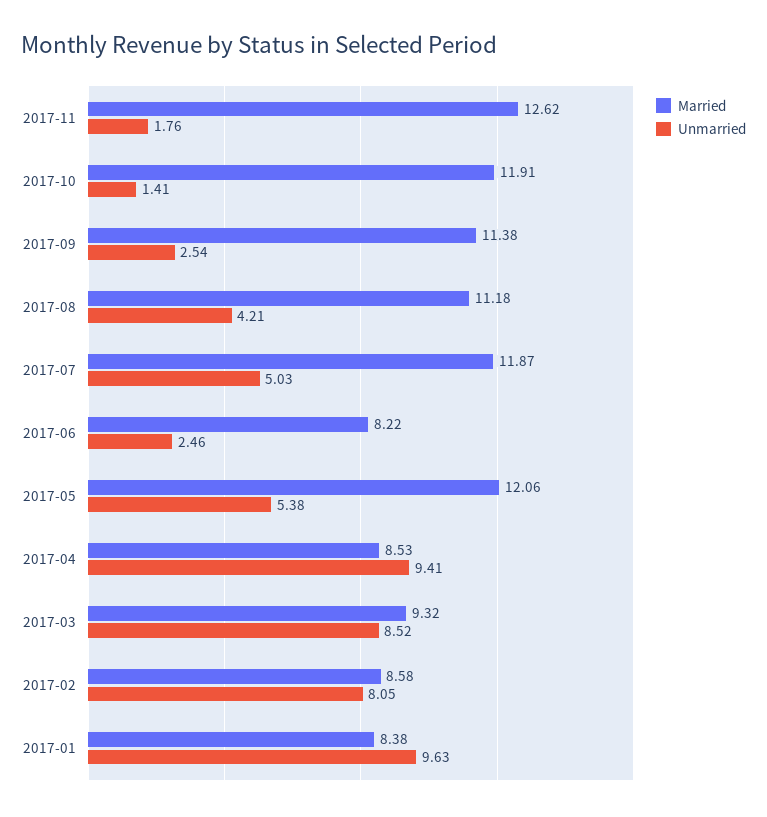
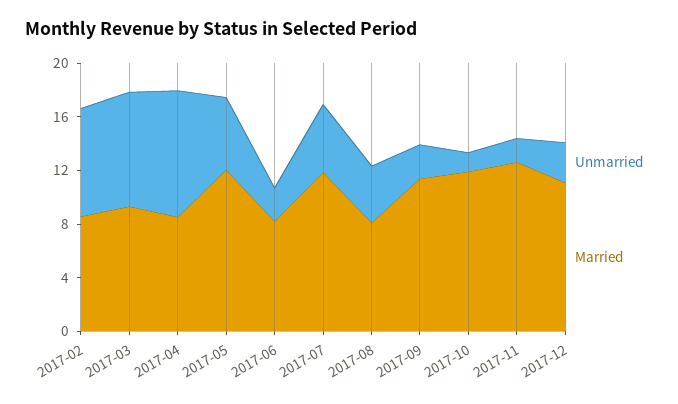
Married, 2017-08: 11.18 -> 8
Married, 2017-01: 8.38 -> none
Unmarried, 2017-01: 9.63 -> none
Unmarried, 2017-12: none -> 3
Married, 2017-12: none -> 11

